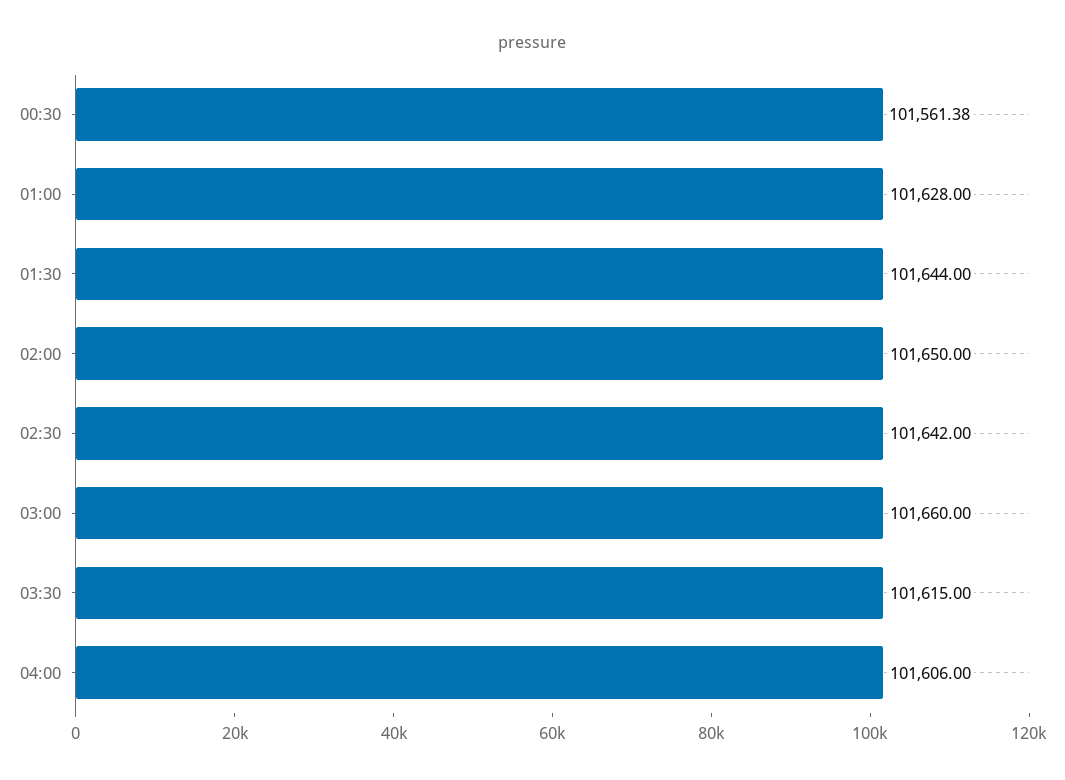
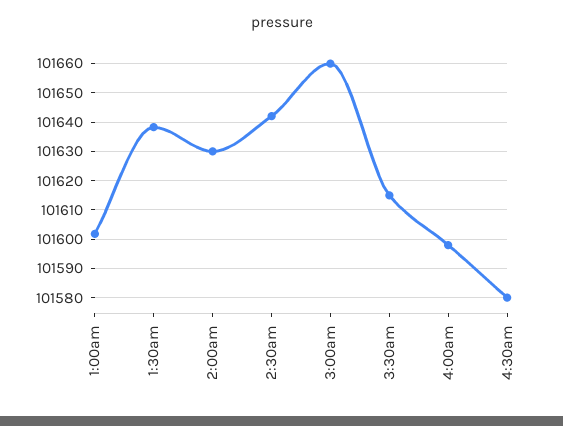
00:30: 101561.38 -> none
01:00: 101628 -> 101602.5
01:30: 101644 -> 101637.5
02:00: 101650 -> 101630
04:00: 101606 -> 101597.5
4:30am: none -> 101580

